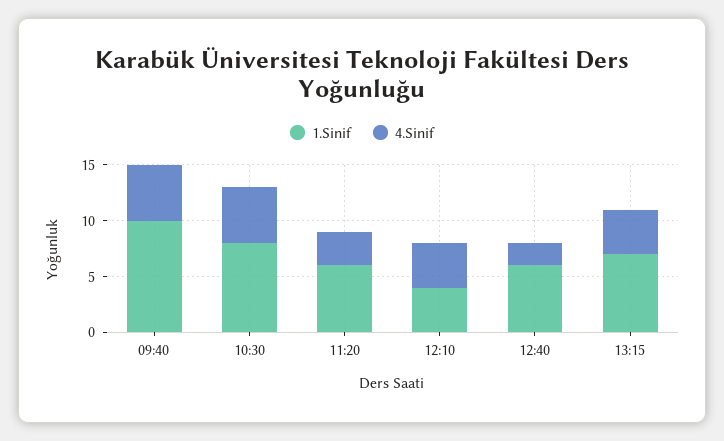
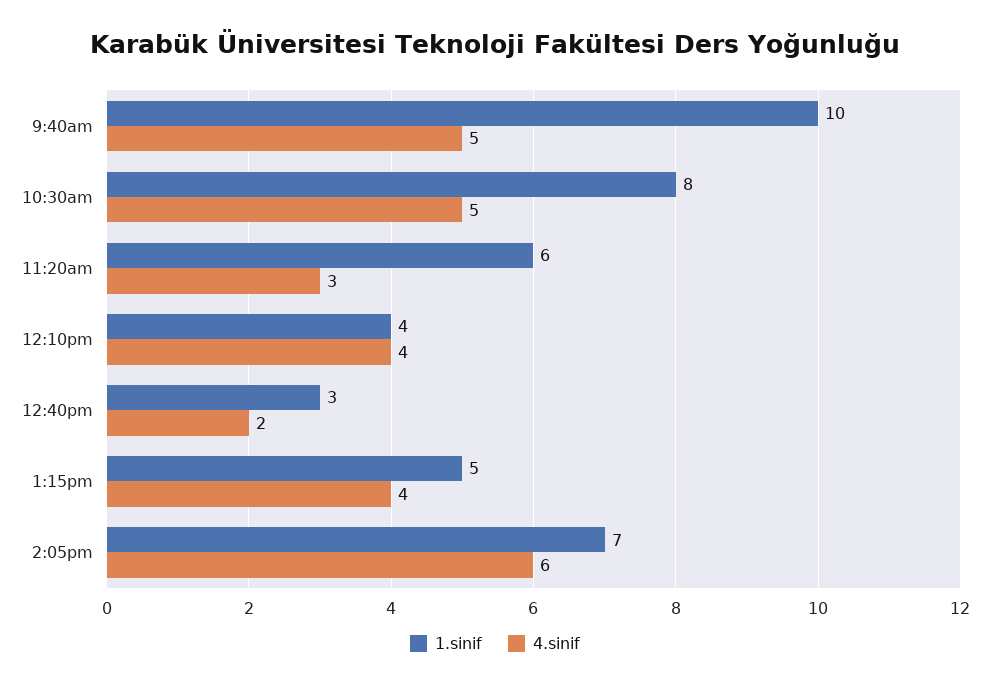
1.Sinif, 12:40: 6 -> 3
1.Sinif, 13:15: 7 -> 5
1.Sinif, 2:05pm: none -> 7
4.Sinif, 2:05pm: none -> 6

